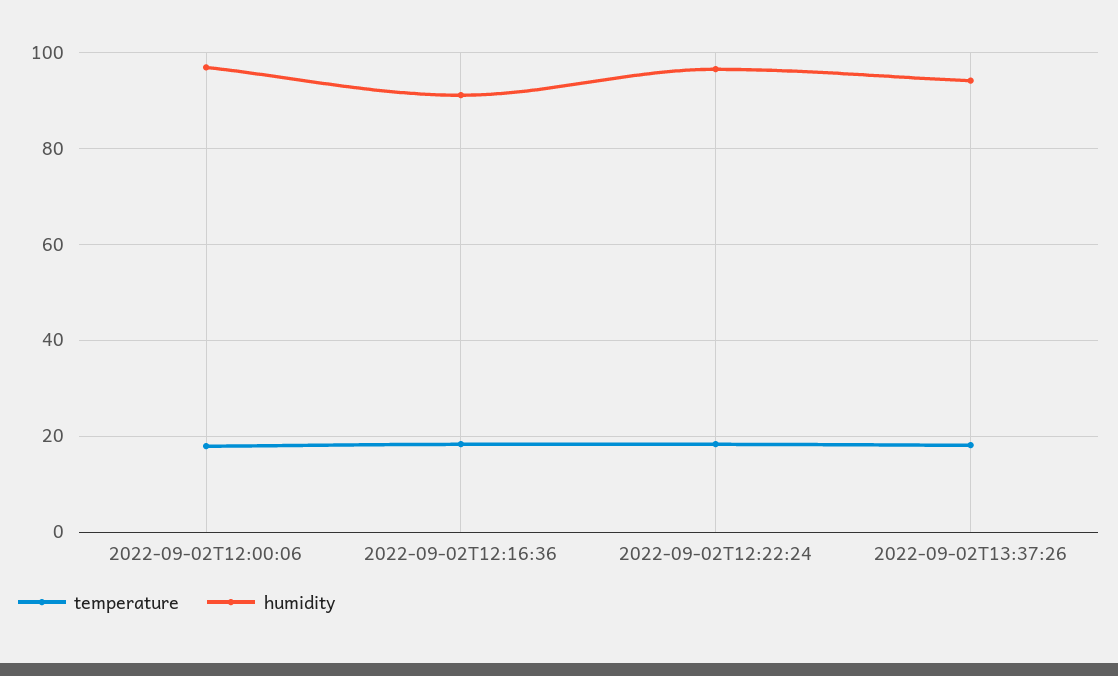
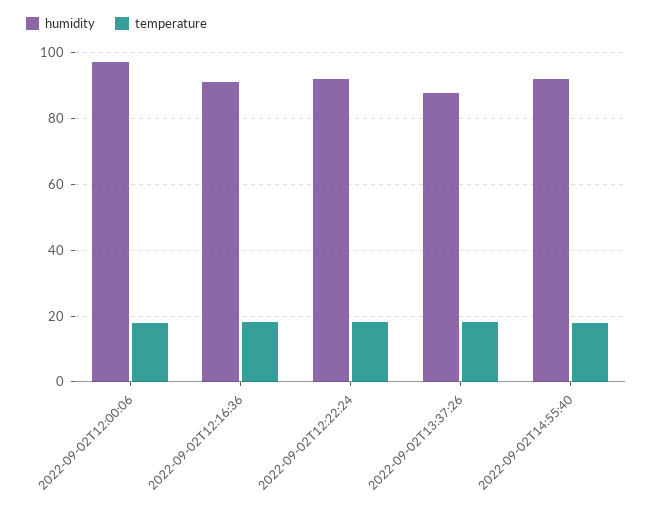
humidity, 2022-09-02T12:22:24: 96 -> 92
humidity, 2022-09-02T13:37:26: 94 -> 88
humidity, 2022-09-02T14:55:40: none -> 92
temperature, 2022-09-02T14:55:40: none -> 18

